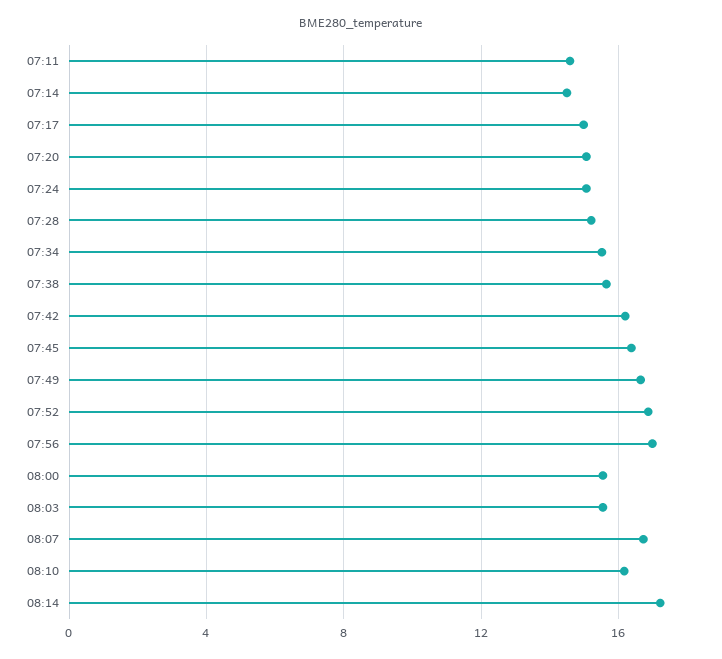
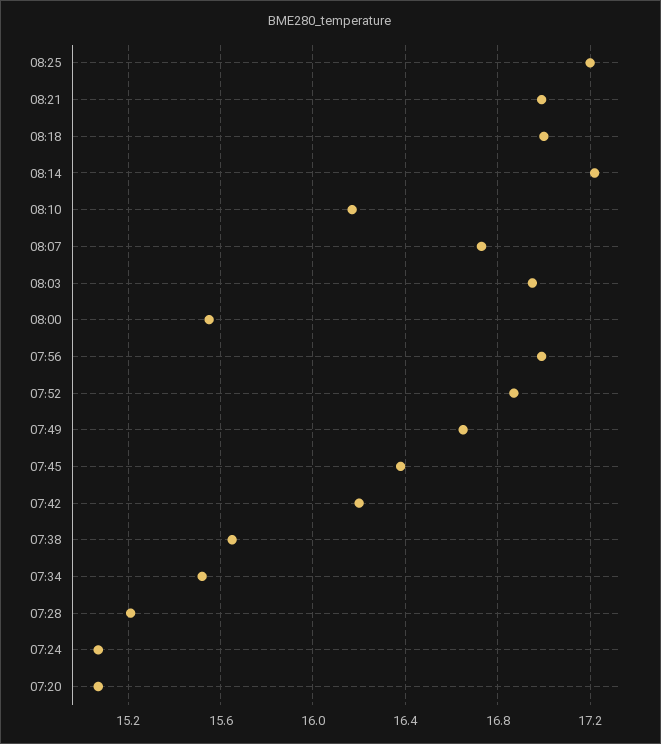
07:11: 14.5 -> none
07:14: 14.5 -> none
07:17: 15 -> none
08:03: 15.5 -> 16.95
08:25: none -> 17.2
08:21: none -> 17
08:18: none -> 17

